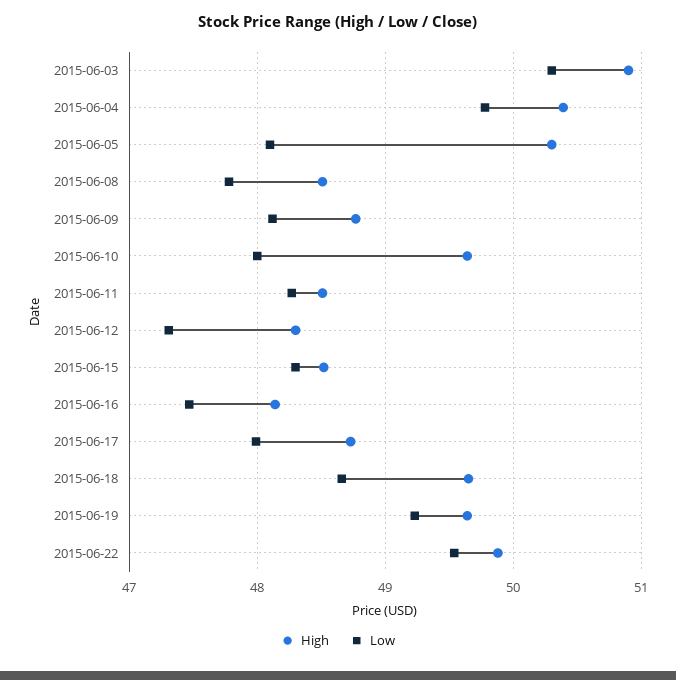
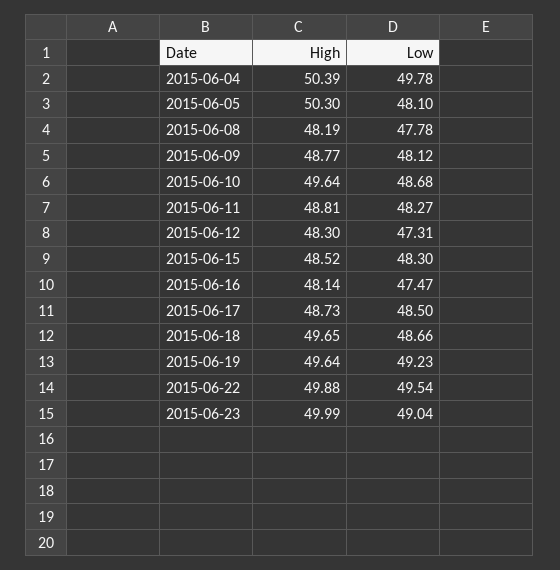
High, 2015-06-03: 50.9 -> none
Low, 2015-06-03: 50.3 -> none
High, 2015-06-08: 48.5 -> 48.19
Low, 2015-06-10: 48 -> 48.68
High, 2015-06-11: 48.5 -> 48.81
Low, 2015-06-17: 48 -> 48.5
High, 2015-06-23: none -> 49.99
Low, 2015-06-23: none -> 49.04

